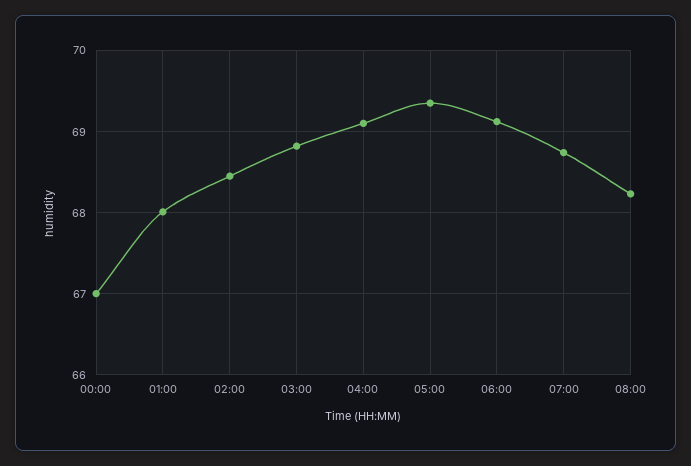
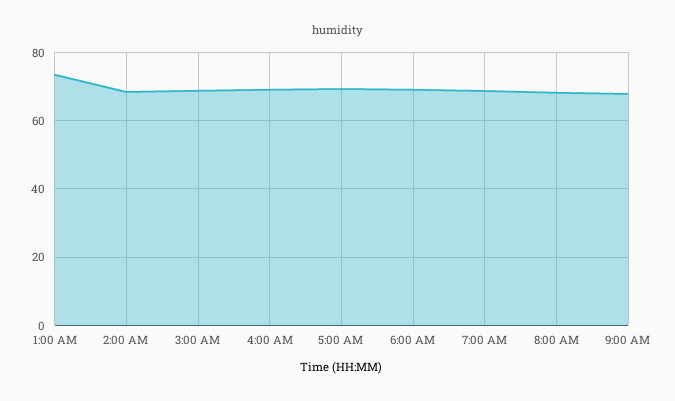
00:00: 67 -> none
01:00: 68 -> 74
9:00 AM: none -> 68

